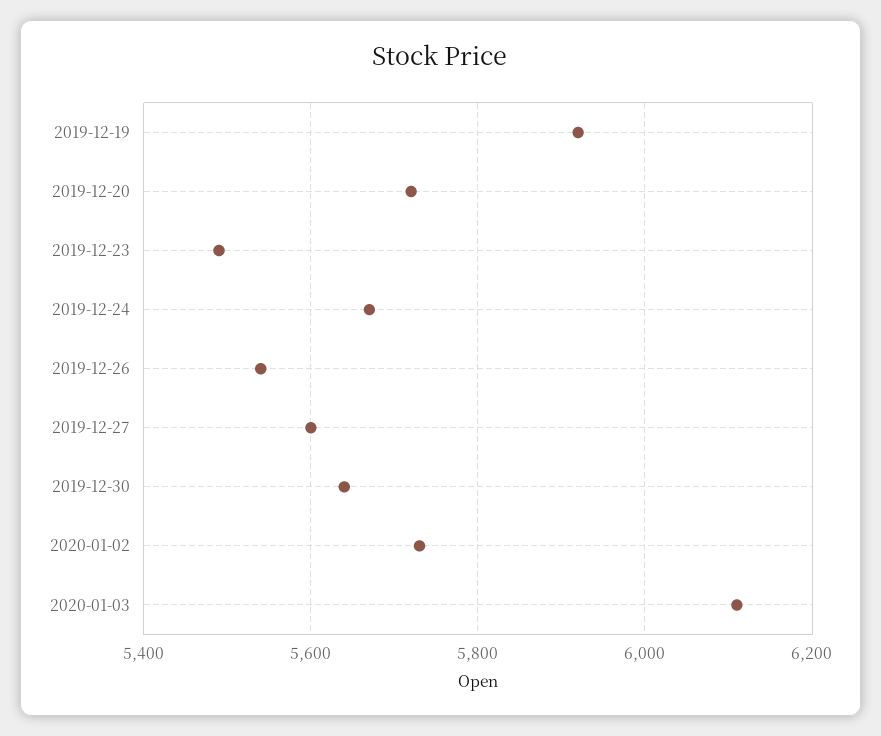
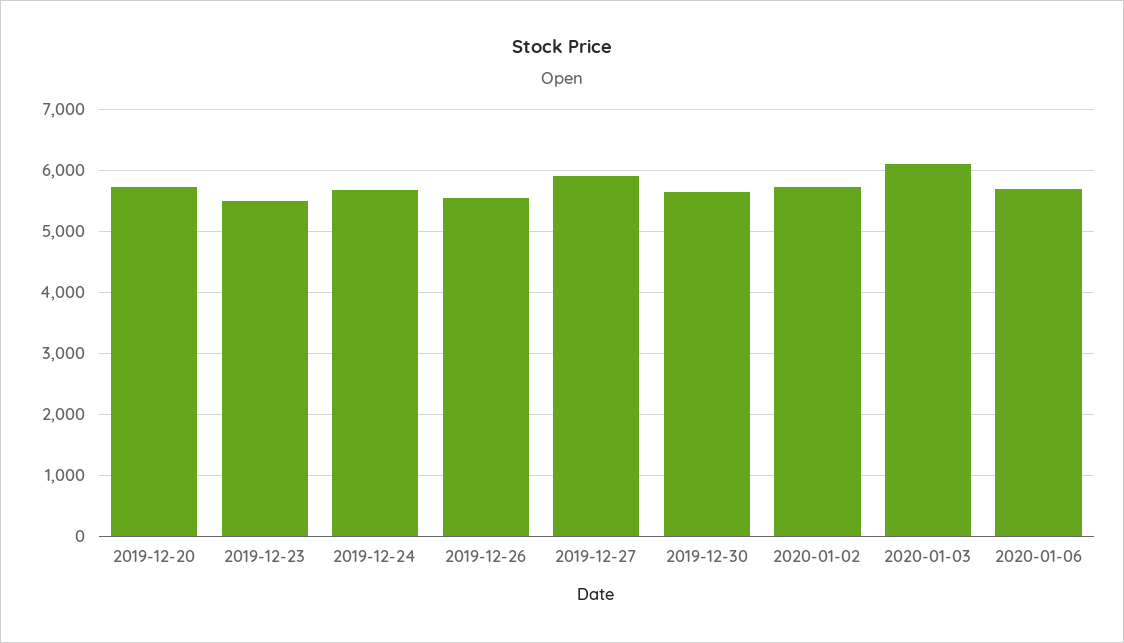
2019-12-19: 5920 -> none
2019-12-27: 5600 -> 5900
2020-01-06: none -> 5700

